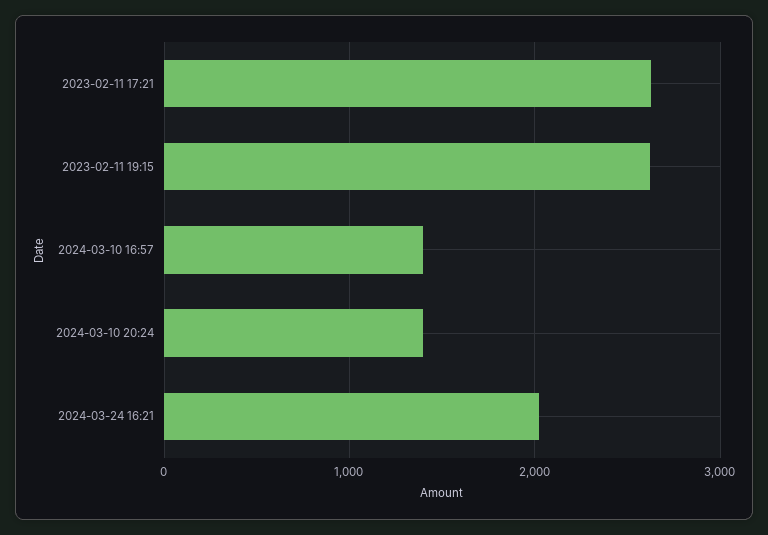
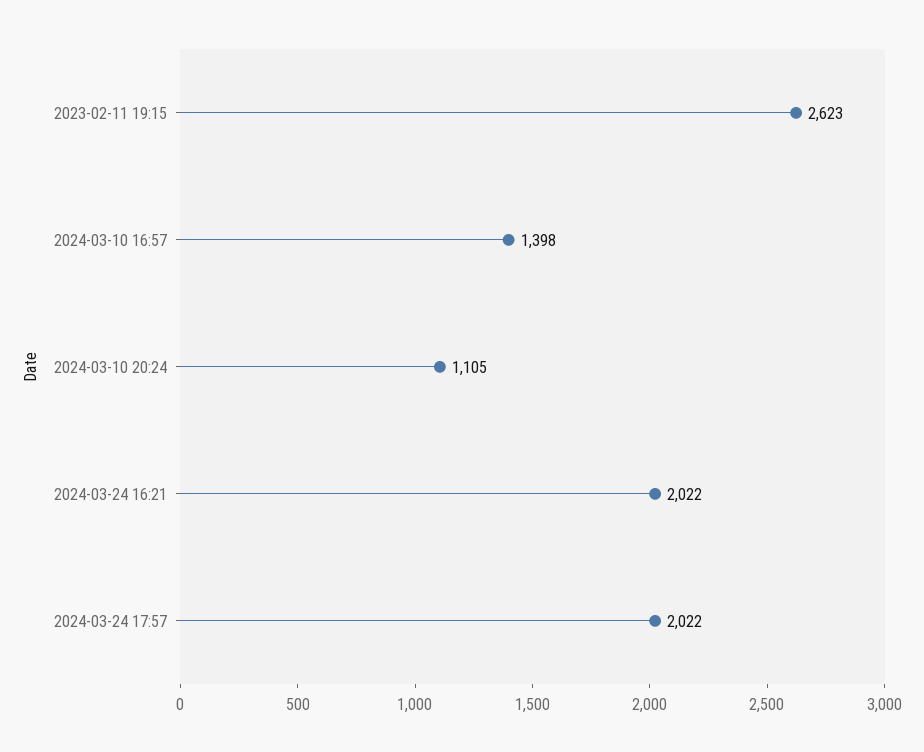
2023-02-11 17:21: 2600 -> none
2024-03-10 20:24: 1400 -> 1105
2024-03-24 17:57: none -> 2022

